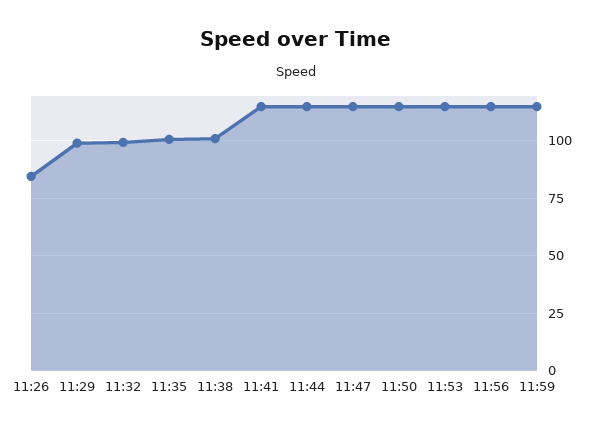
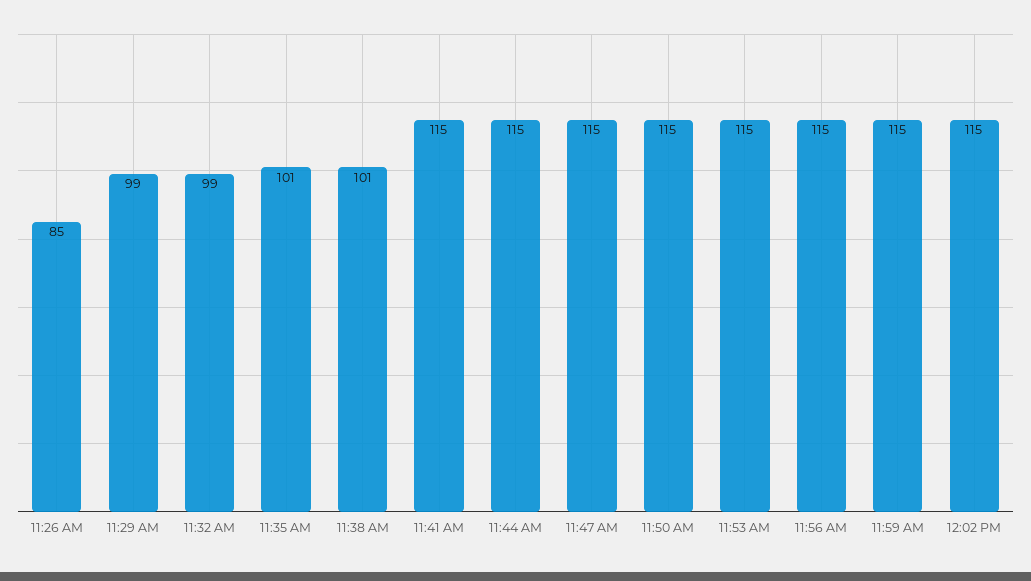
12:02 PM: none -> 115

